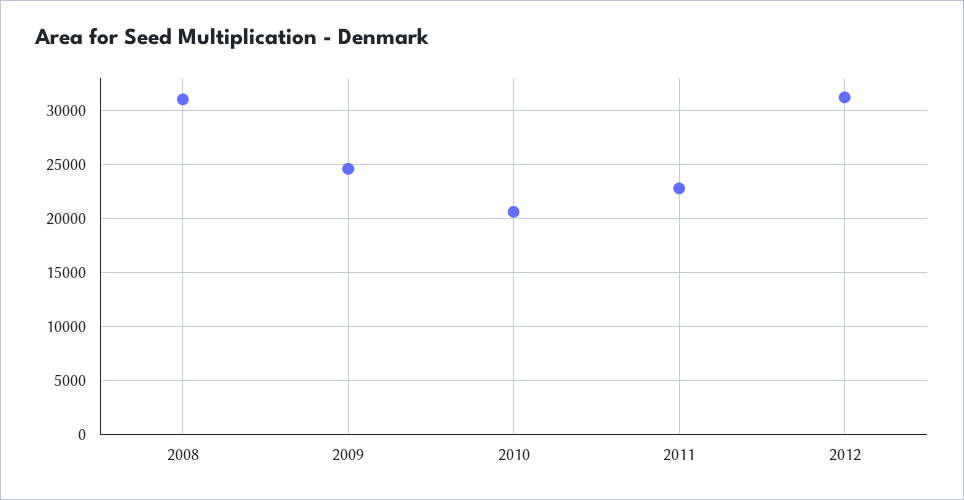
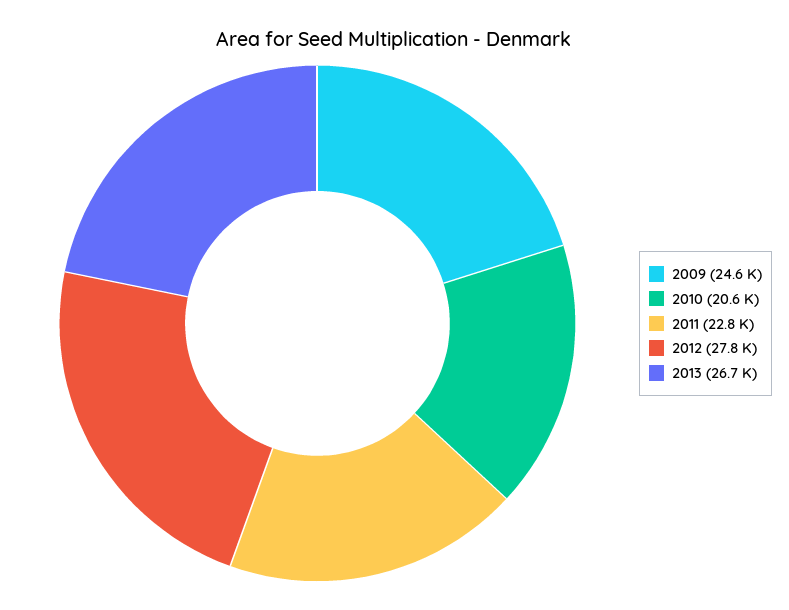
2008: 31000 -> none
2012: 31000 -> 27800
2013: none -> 26700

